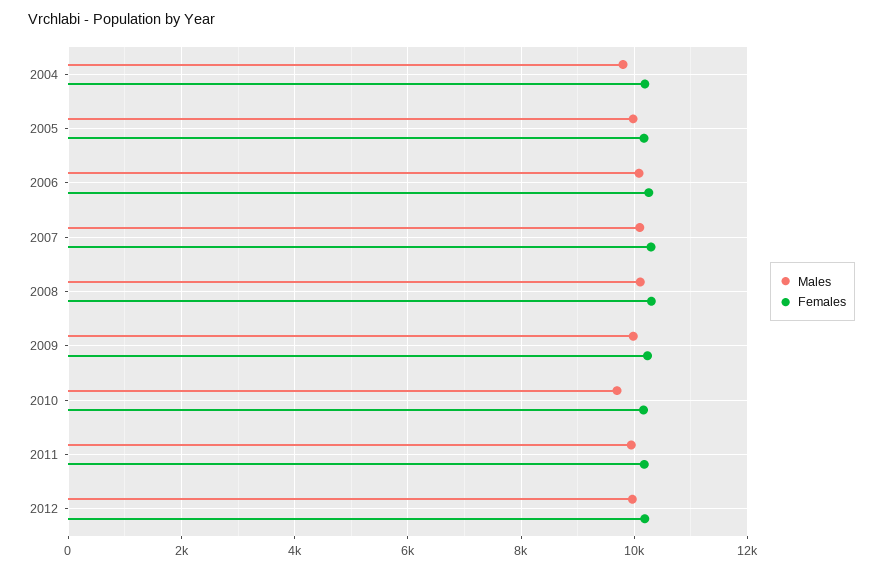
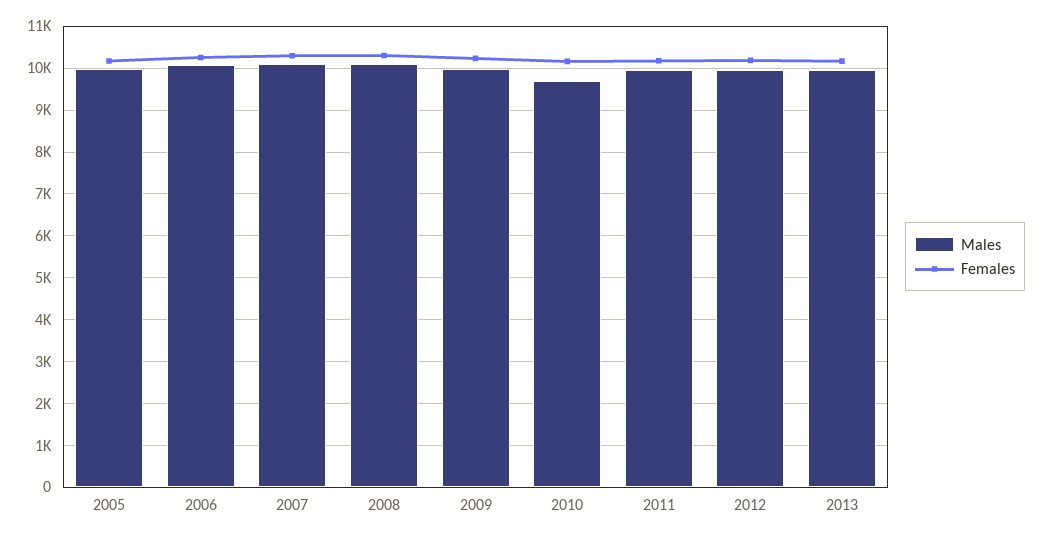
Males, 2004: 9800 -> none
Females, 2004: 10200 -> none
Males, 2013: none -> 10000
Females, 2013: none -> 10200

